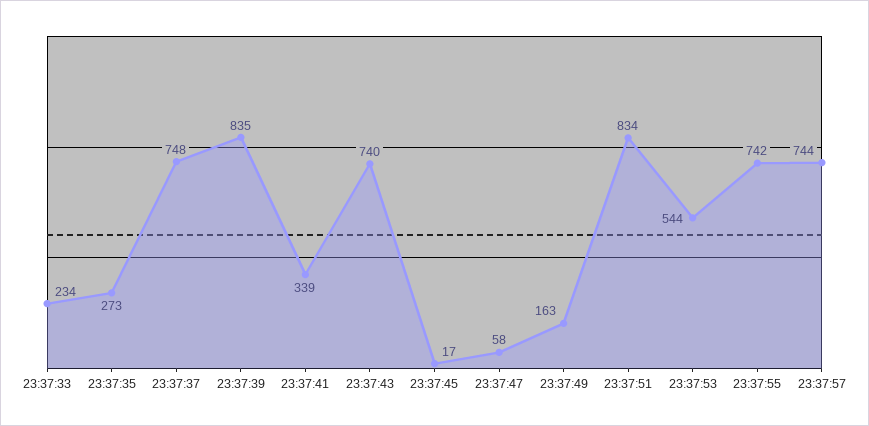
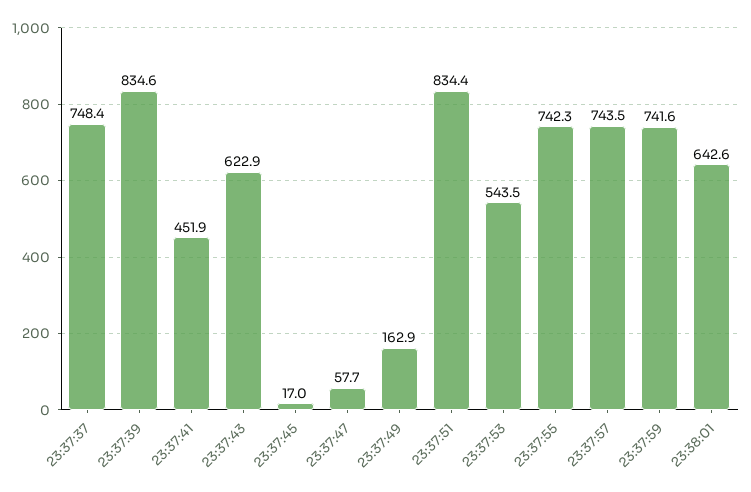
23:37:33: 234 -> none
23:37:35: 273 -> none
23:37:41: 339 -> 451.9
23:37:43: 740 -> 622.9
23:37:59: none -> 741.6
23:38:01: none -> 642.6

